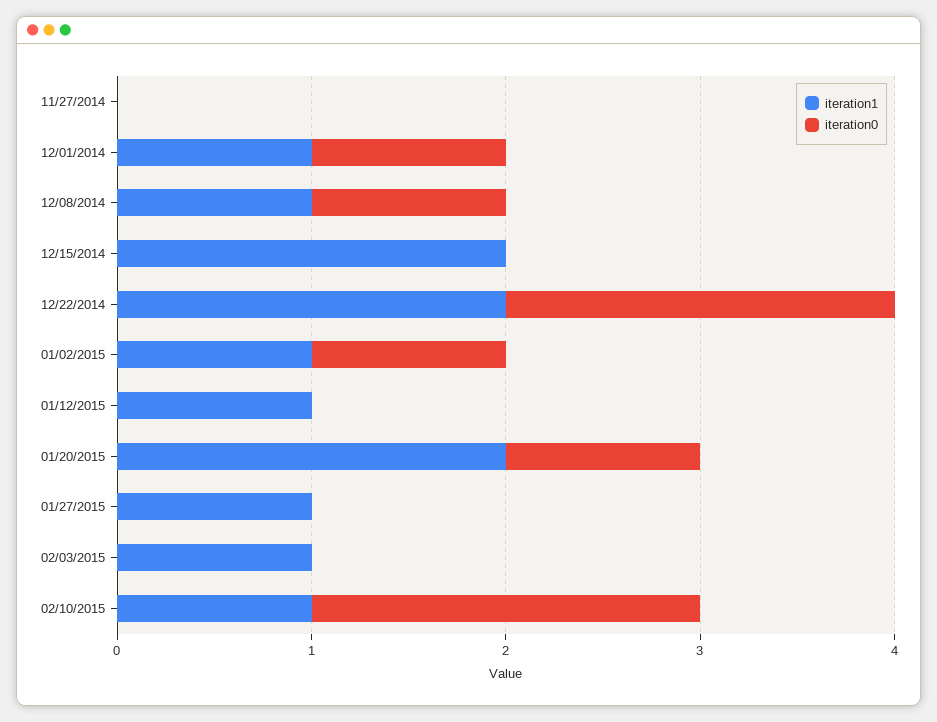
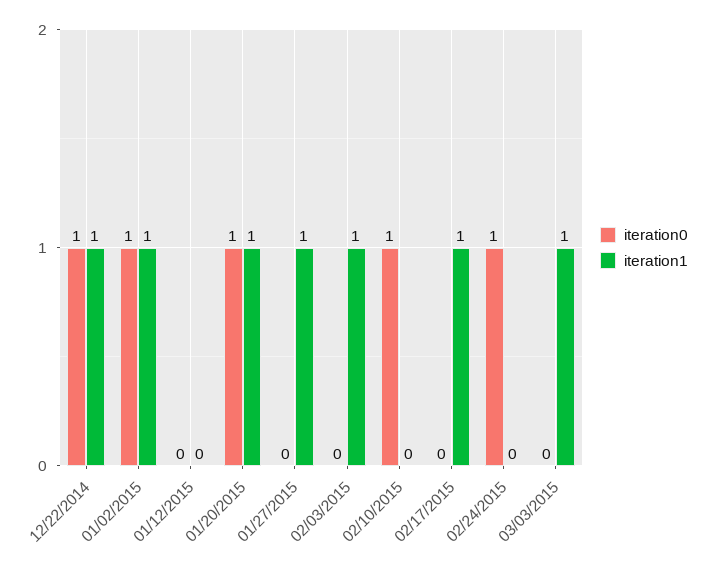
iteration1, 11/27/2014: 0 -> none
iteration0, 11/27/2014: 0 -> none
iteration1, 12/01/2014: 1 -> none
iteration0, 12/01/2014: 1 -> none
iteration1, 12/08/2014: 1 -> none
iteration0, 12/08/2014: 1 -> none
iteration1, 12/15/2014: 2 -> none
iteration0, 12/15/2014: 0 -> none
iteration1, 12/22/2014: 2 -> 1
iteration0, 12/22/2014: 2 -> 1
iteration1, 01/12/2015: 1 -> 0
iteration1, 01/20/2015: 2 -> 1
iteration1, 02/10/2015: 1 -> 0
iteration0, 02/10/2015: 2 -> 1
iteration0, 02/17/2015: none -> 0
iteration1, 02/17/2015: none -> 1
iteration0, 02/24/2015: none -> 1
iteration1, 02/24/2015: none -> 0
iteration0, 03/03/2015: none -> 0
iteration1, 03/03/2015: none -> 1

